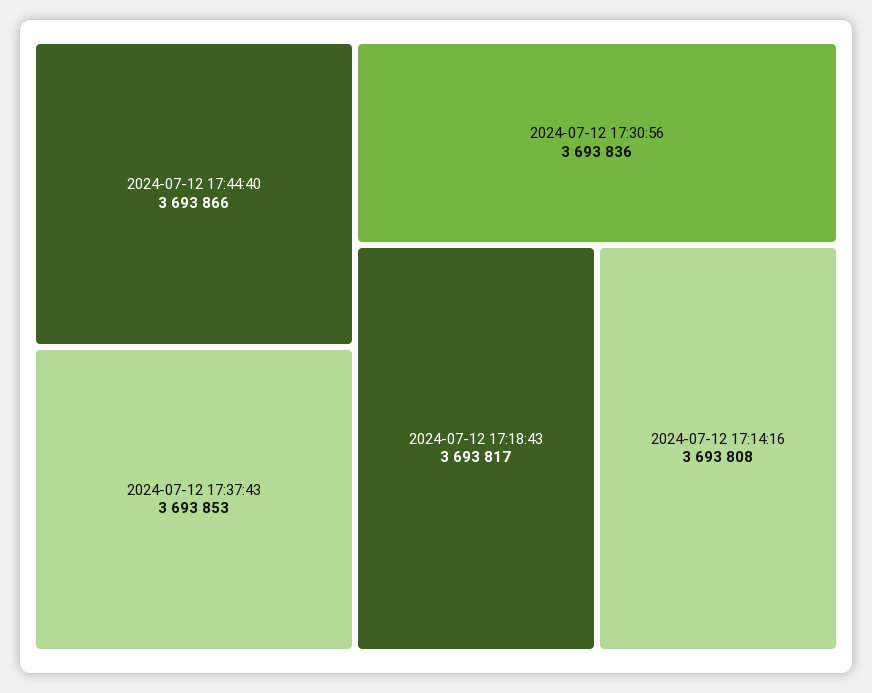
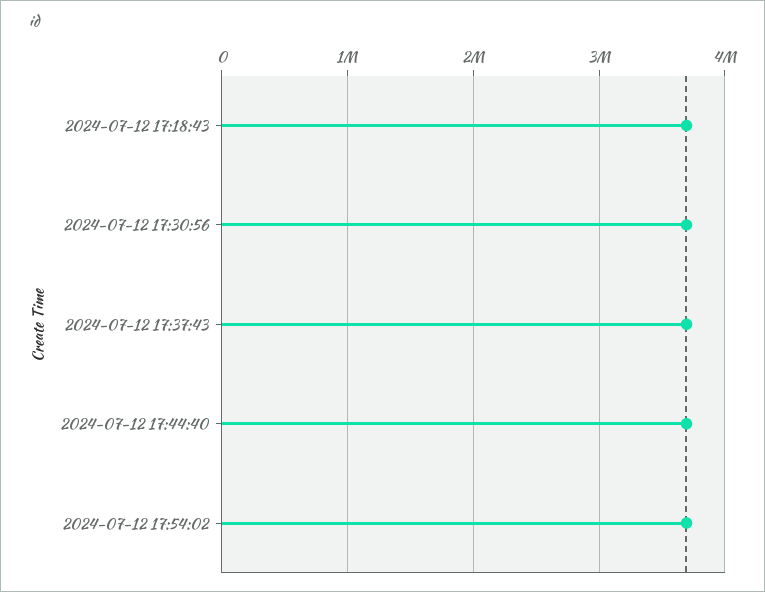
2024-07-12 17:14:16: 3693808 -> none
2024-07-12 17:54:02: none -> 3700000

